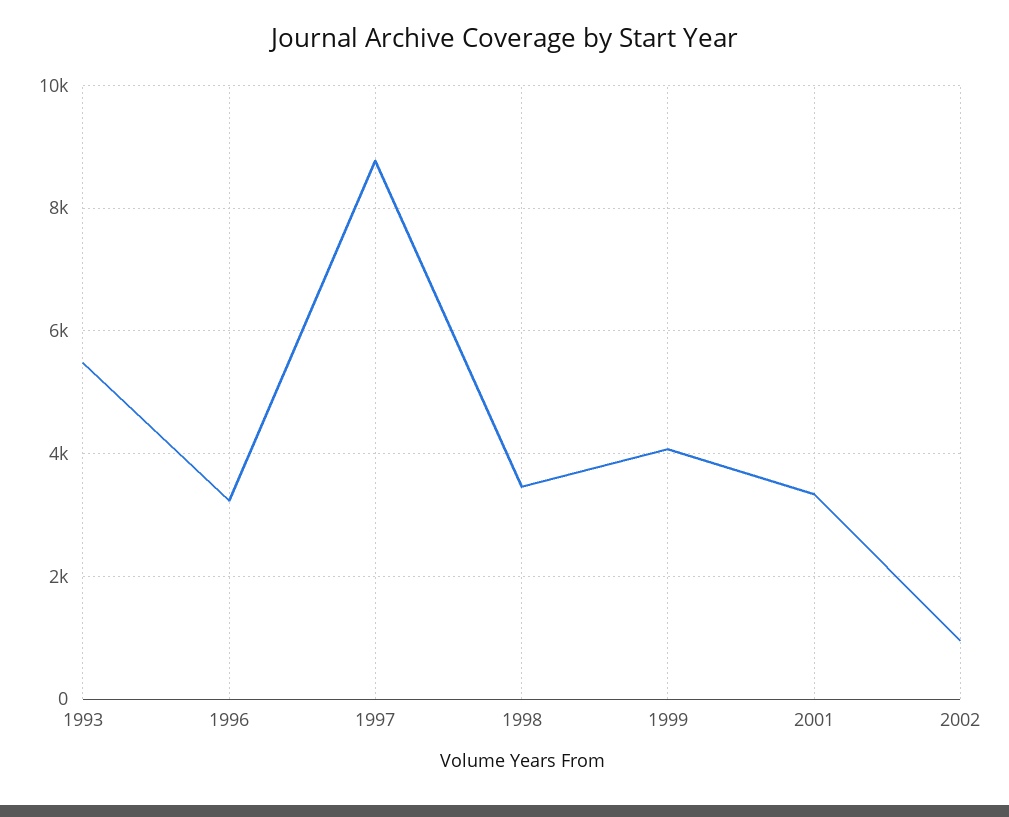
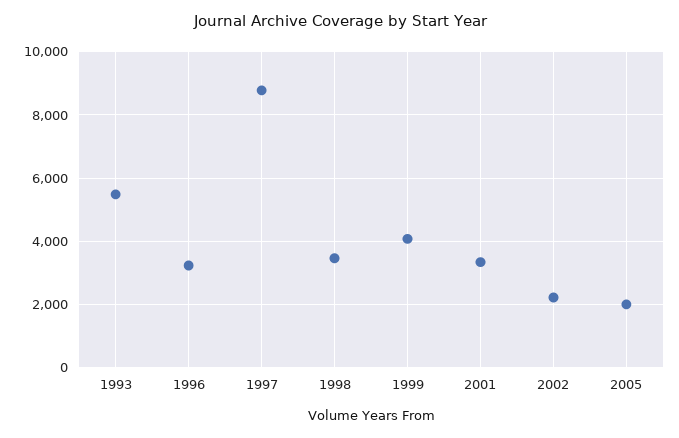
2002: 1000 -> 2200
2005: none -> 2000

